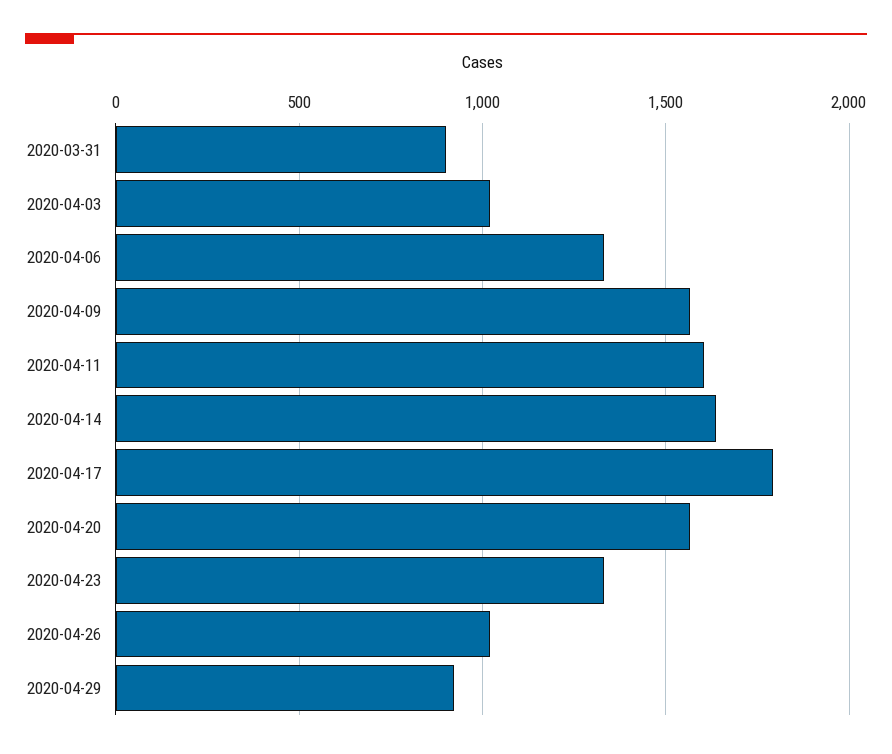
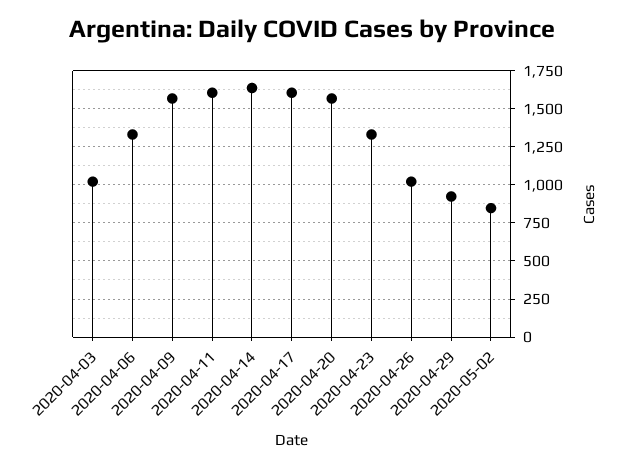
2020-03-31: 900 -> none
2020-04-17: 1800 -> 1600
2020-05-02: none -> 850

